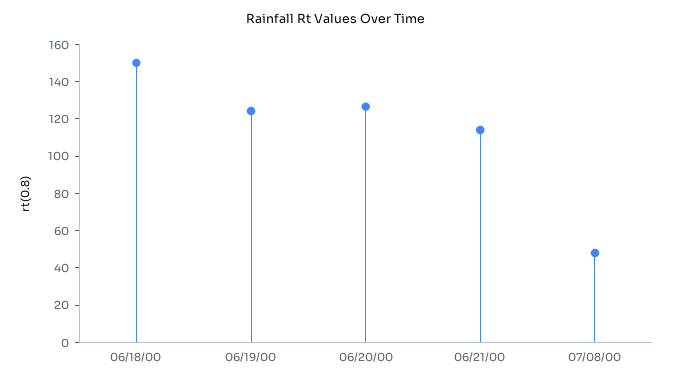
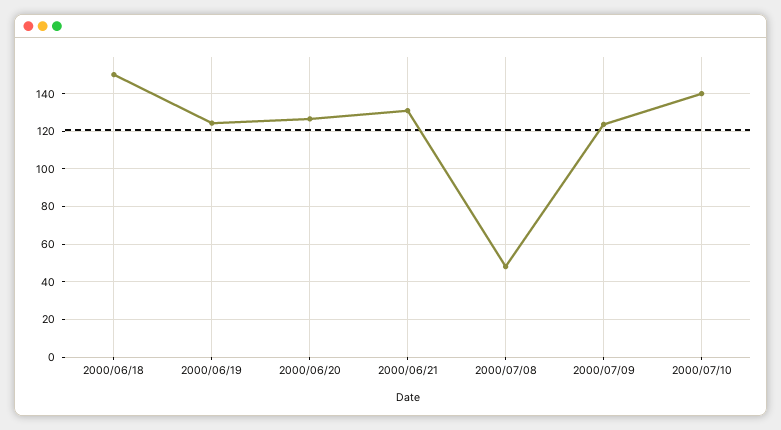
06/21/00: 115 -> 130
2000/07/09: none -> 125
2000/07/10: none -> 140

